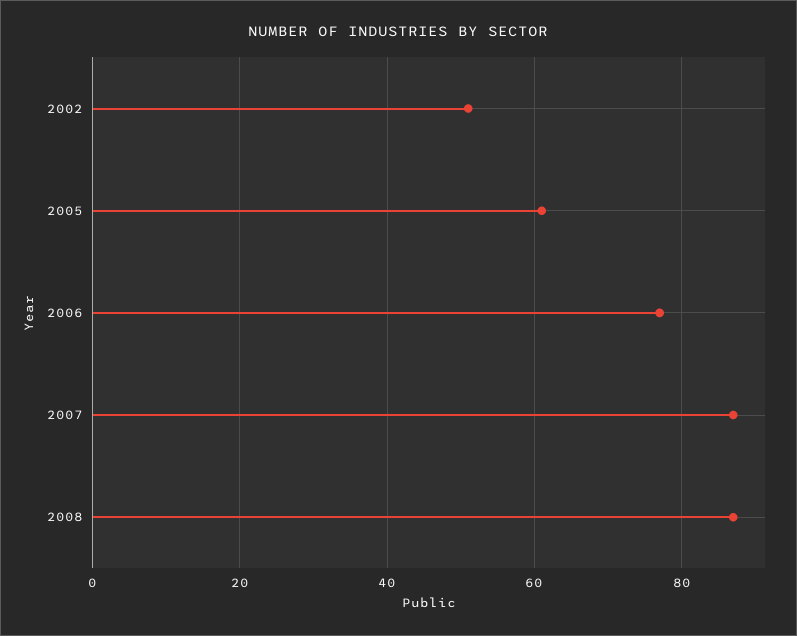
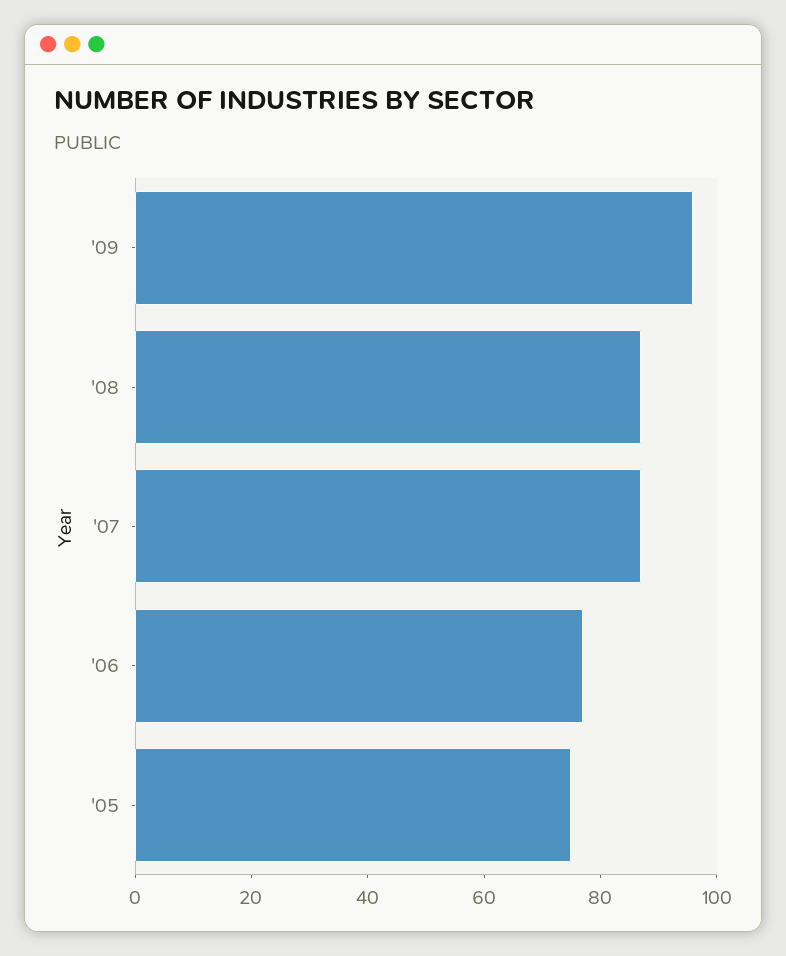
2002: 50 -> none
2005: 60 -> 75
'09: none -> 95

